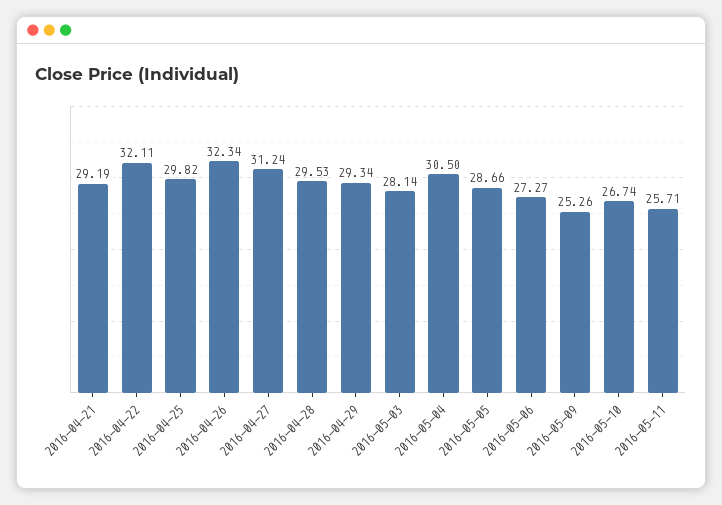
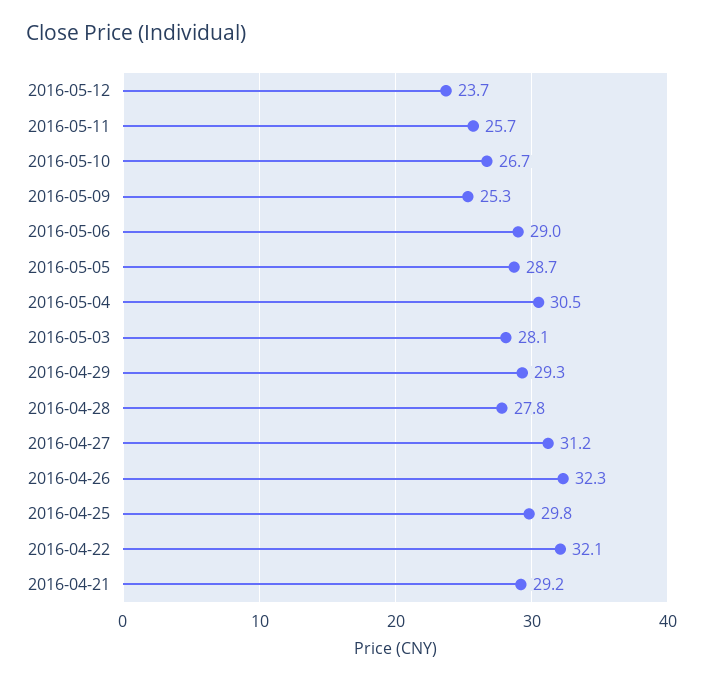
2016-04-28: 29.53 -> 27.8
2016-05-06: 27.27 -> 29
2016-05-12: none -> 23.7

